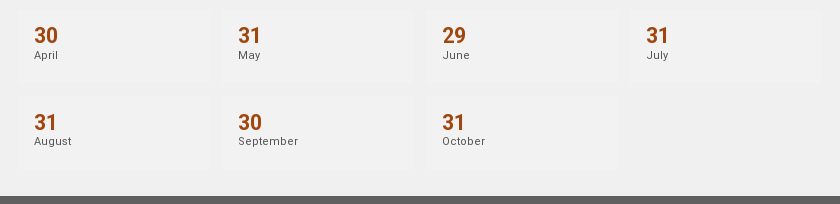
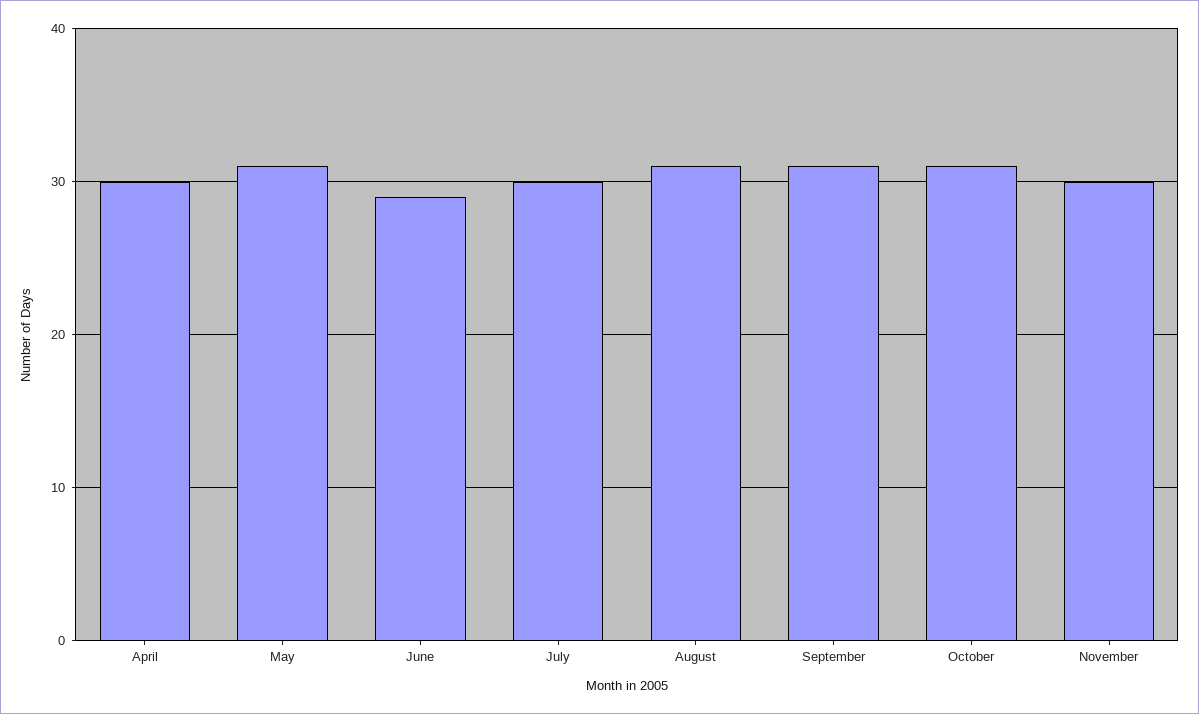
July: 31 -> 30
September: 30 -> 31
November: none -> 30

